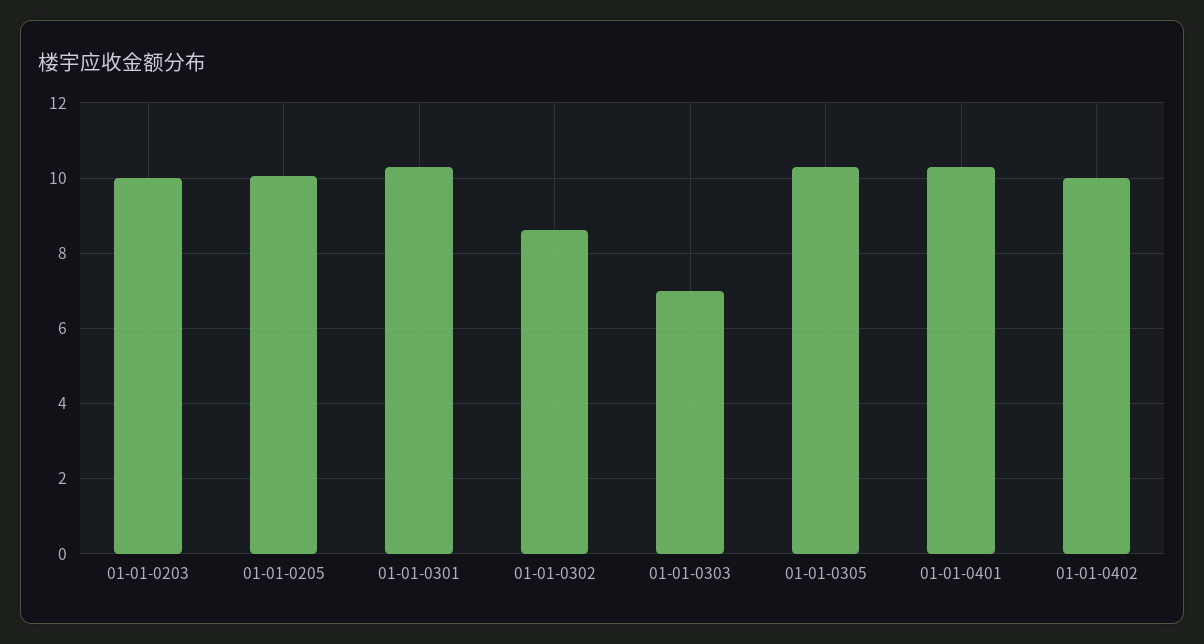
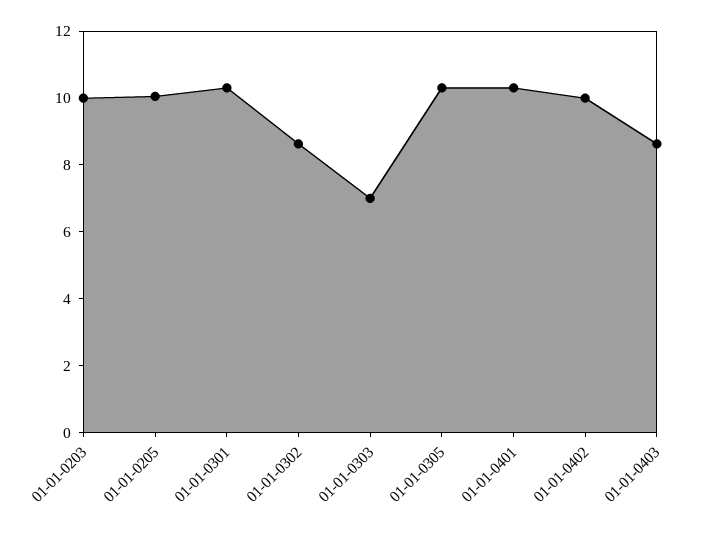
01-01-0403: none -> 8.5

